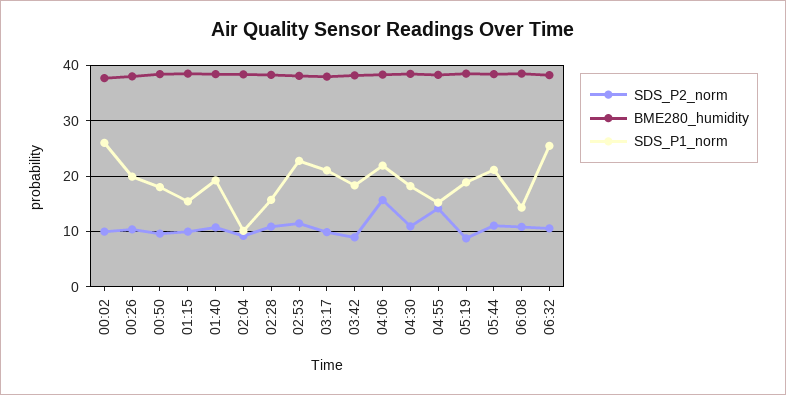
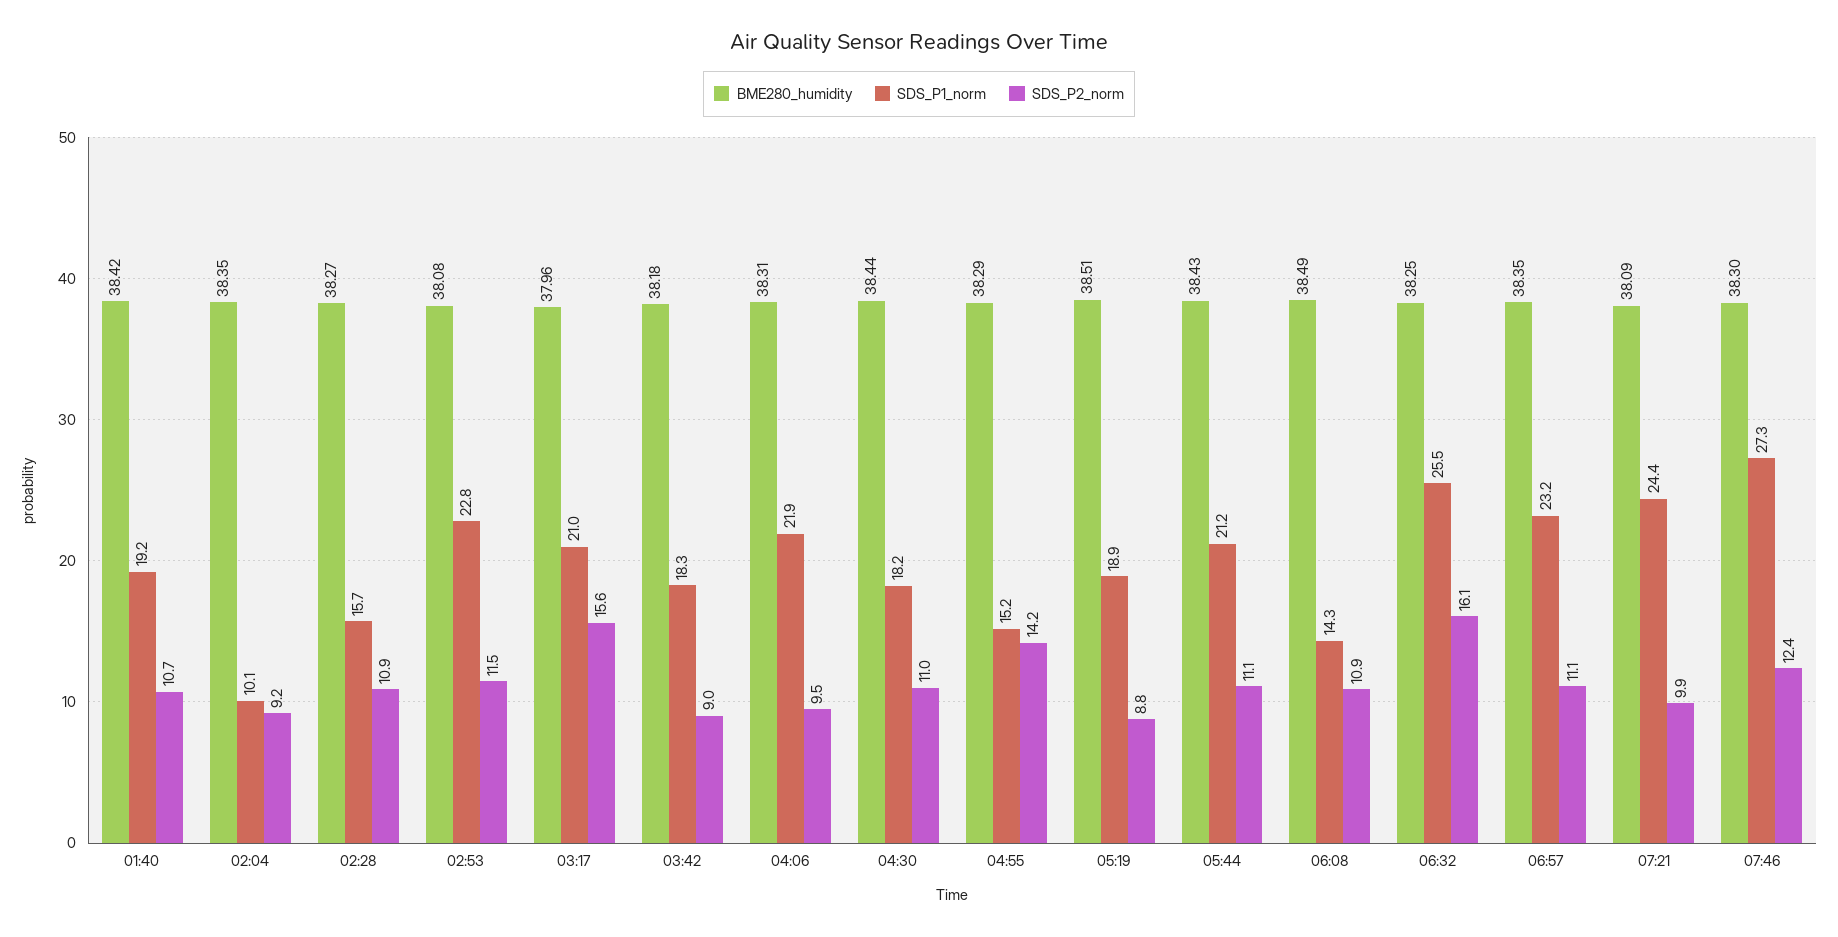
SDS_P2_norm, 00:02: 10 -> none
BME280_humidity, 00:02: 38 -> none
SDS_P1_norm, 00:02: 26 -> none
SDS_P2_norm, 00:26: 10 -> none
BME280_humidity, 00:26: 38 -> none
SDS_P1_norm, 00:26: 20 -> none
SDS_P2_norm, 00:50: 10 -> none
BME280_humidity, 00:50: 38 -> none
SDS_P1_norm, 00:50: 18 -> none
SDS_P2_norm, 01:15: 10 -> none
BME280_humidity, 01:15: 38 -> none
SDS_P1_norm, 01:15: 16 -> none
SDS_P2_norm, 03:17: 10 -> 15.6
SDS_P2_norm, 04:06: 16 -> 9.5
SDS_P2_norm, 06:32: 10 -> 16.1
BME280_humidity, 06:57: none -> 38.35
SDS_P1_norm, 06:57: none -> 23.2
SDS_P2_norm, 06:57: none -> 11.1
BME280_humidity, 07:21: none -> 38.09
SDS_P1_norm, 07:21: none -> 24.4
SDS_P2_norm, 07:21: none -> 9.9
BME280_humidity, 07:46: none -> 38.3
SDS_P1_norm, 07:46: none -> 27.3
SDS_P2_norm, 07:46: none -> 12.4

